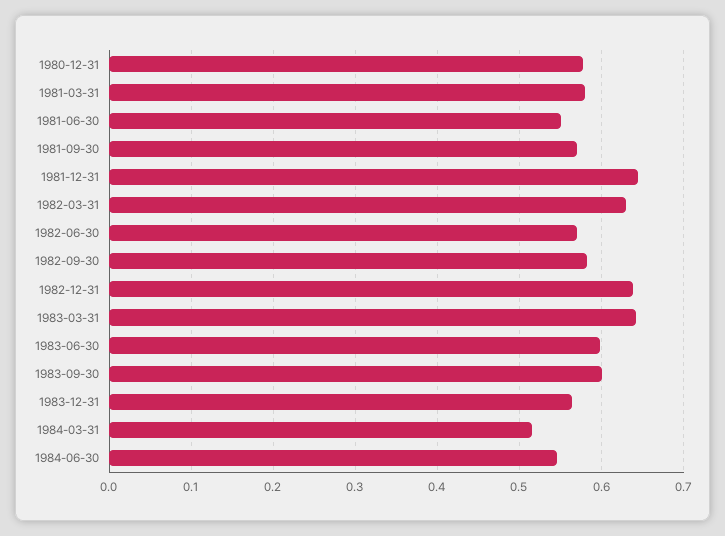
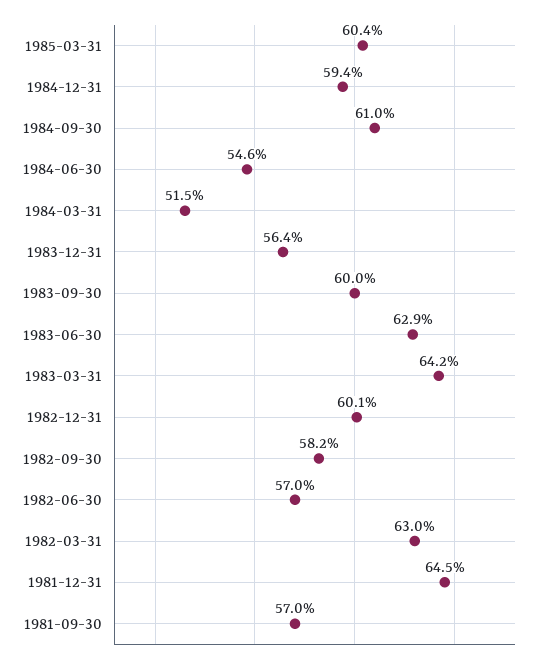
1980-12-31: 0.58 -> none
1981-03-31: 0.58 -> none
1981-06-30: 0.55 -> none
1982-12-31: 0.64 -> 0.601
1983-06-30: 0.6 -> 0.629
1985-03-31: none -> 0.604
1984-12-31: none -> 0.594
1984-09-30: none -> 0.61

